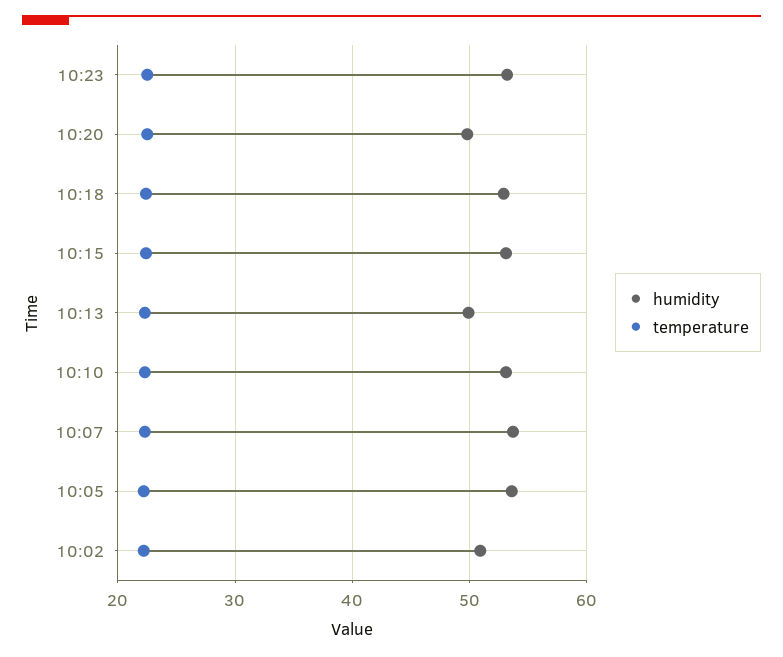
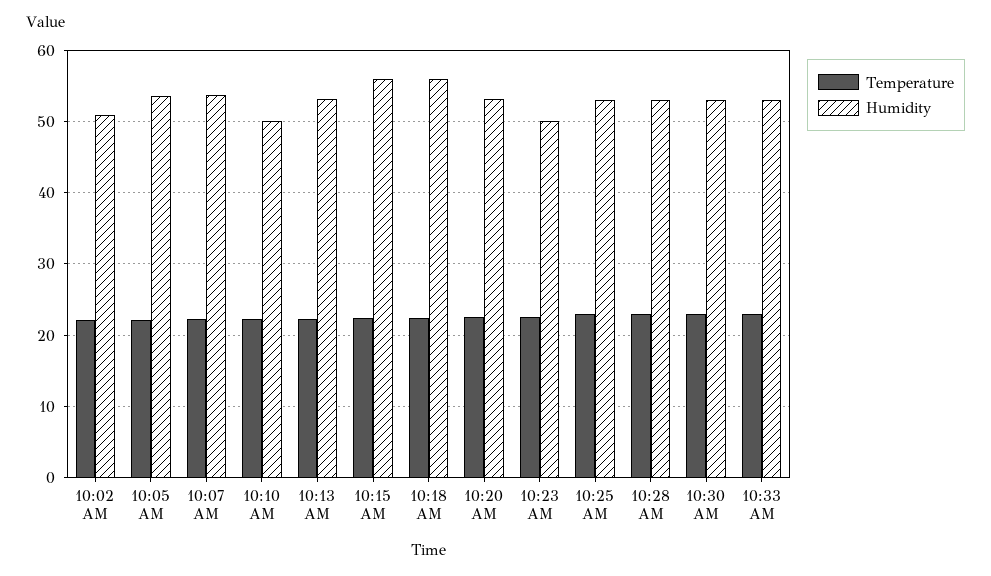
humidity, 10:23: 53 -> 50
humidity, 10:20: 50 -> 53
humidity, 10:18: 53 -> 56
humidity, 10:15: 53 -> 56
humidity, 10:13: 50 -> 53
humidity, 10:10: 53 -> 50
temperature, 10:25 AM: none -> 23
humidity, 10:25 AM: none -> 53
temperature, 10:28 AM: none -> 23
humidity, 10:28 AM: none -> 53
temperature, 10:30 AM: none -> 23
humidity, 10:30 AM: none -> 53
temperature, 10:33 AM: none -> 23
humidity, 10:33 AM: none -> 53

